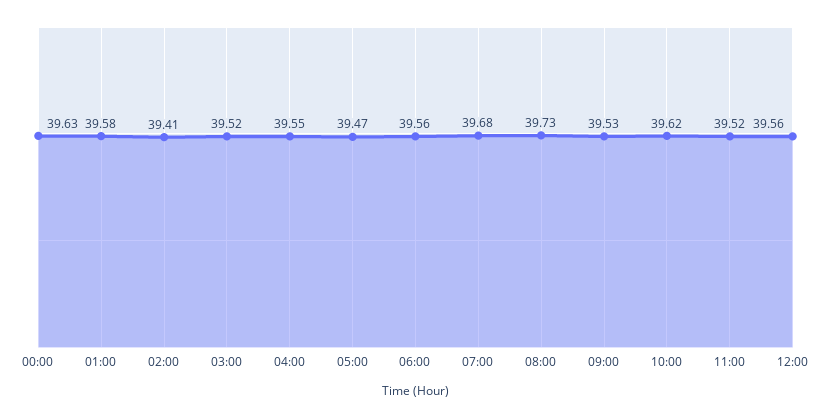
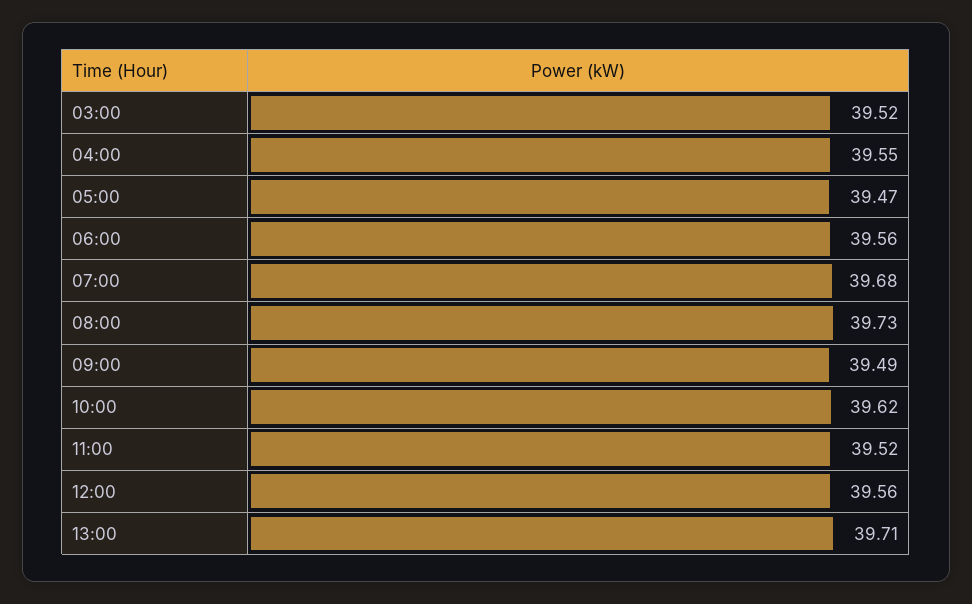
00:00: 39.63 -> none
01:00: 39.58 -> none
02:00: 39.41 -> none
09:00: 39.53 -> 39.49
13:00: none -> 39.71

